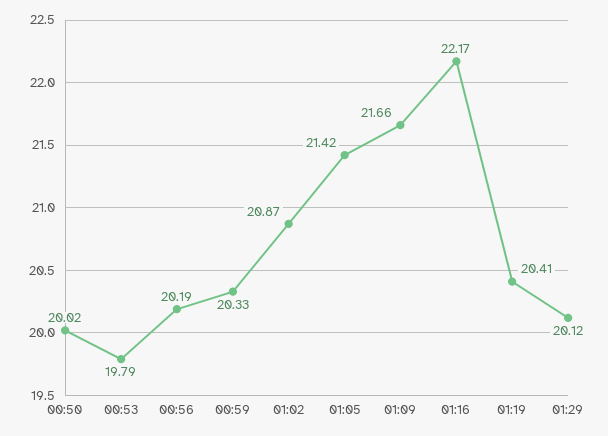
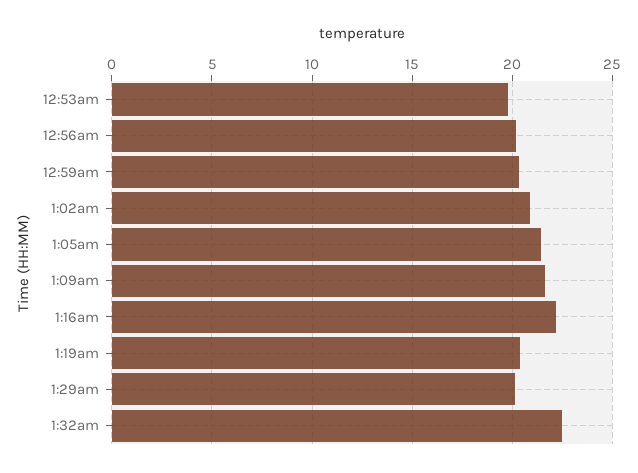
00:50: 20.02 -> none
1:32am: none -> 22.5

